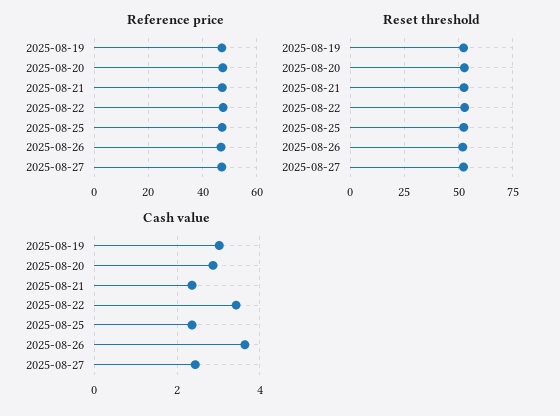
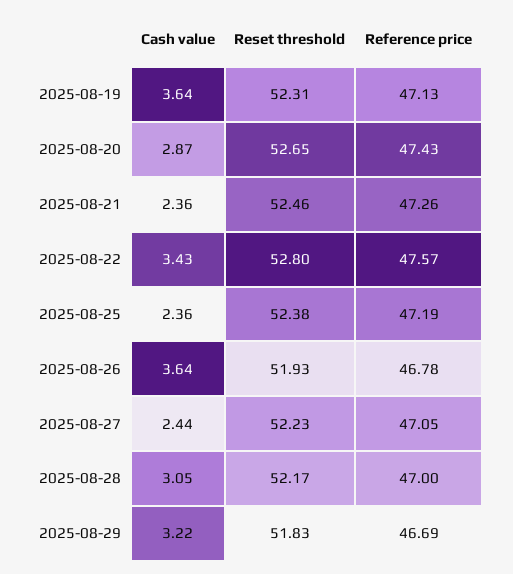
Cash value, 2025-08-19: 3 -> 3.64
Cash value, 2025-08-28: none -> 3.05
Reset threshold, 2025-08-28: none -> 52.17
Reference price, 2025-08-28: none -> 47
Cash value, 2025-08-29: none -> 3.22
Reset threshold, 2025-08-29: none -> 51.83
Reference price, 2025-08-29: none -> 46.69

